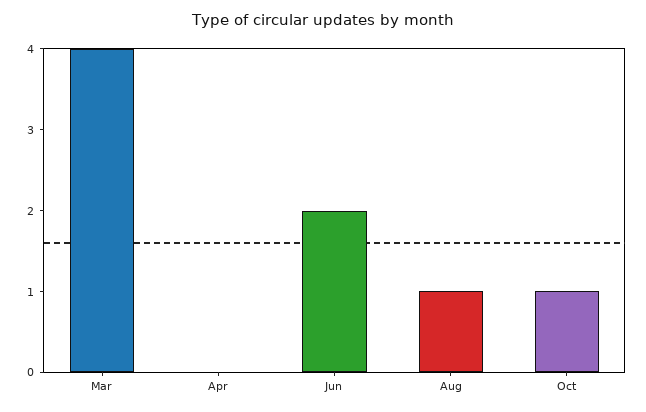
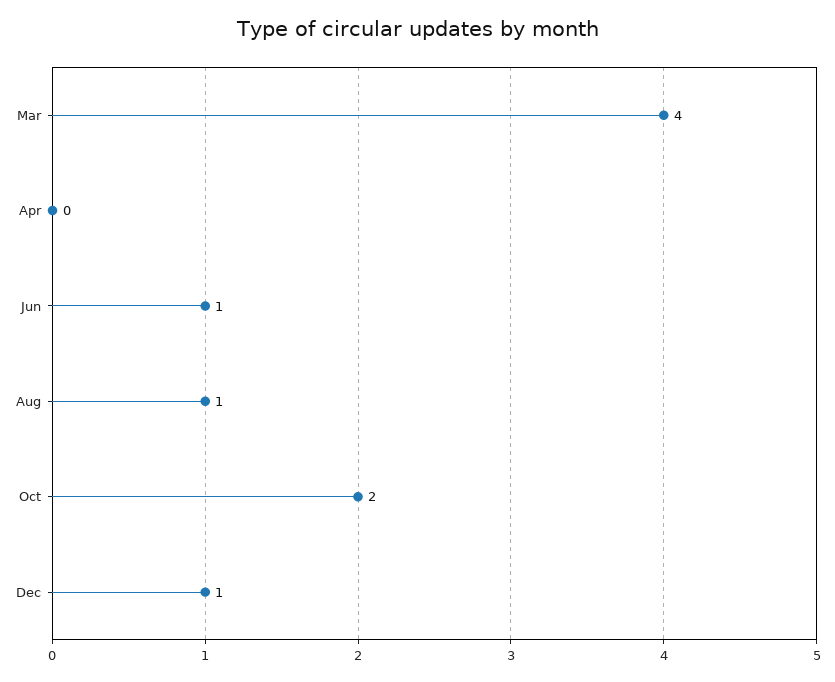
Jun: 2 -> 1
Oct: 1 -> 2
Dec: none -> 1

